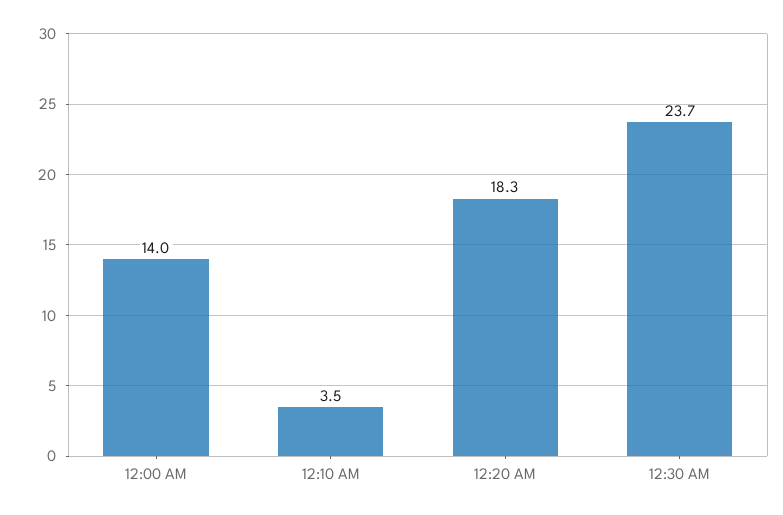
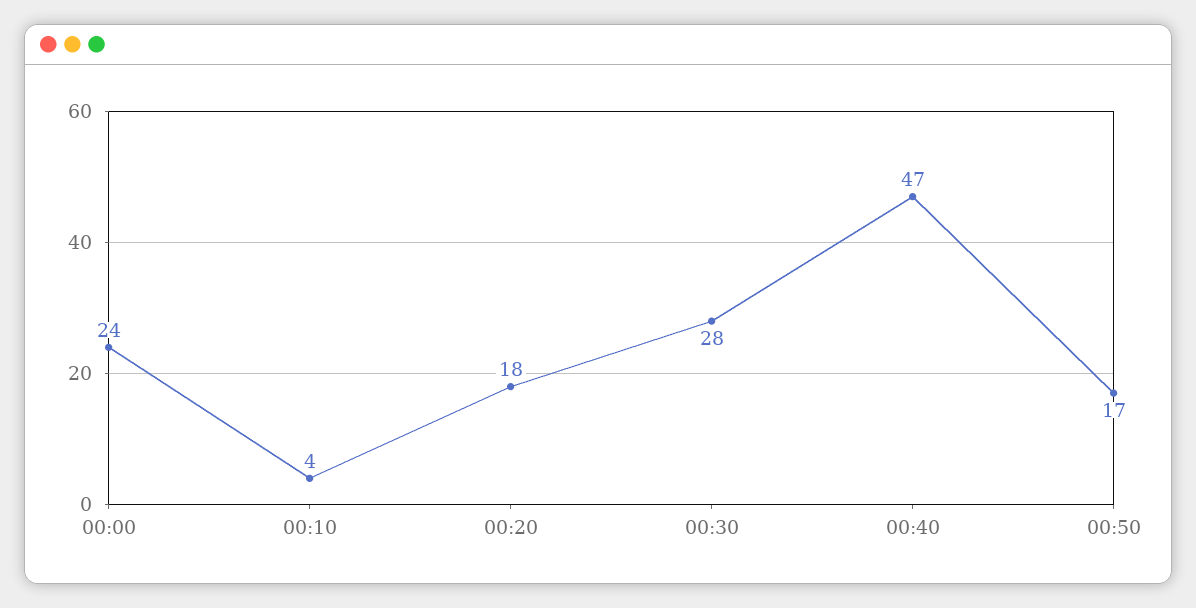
12:00 AM: 14 -> 24
12:30 AM: 23.7 -> 28
00:40: none -> 47
00:50: none -> 17

